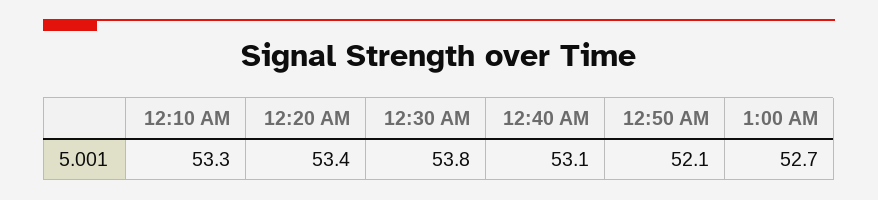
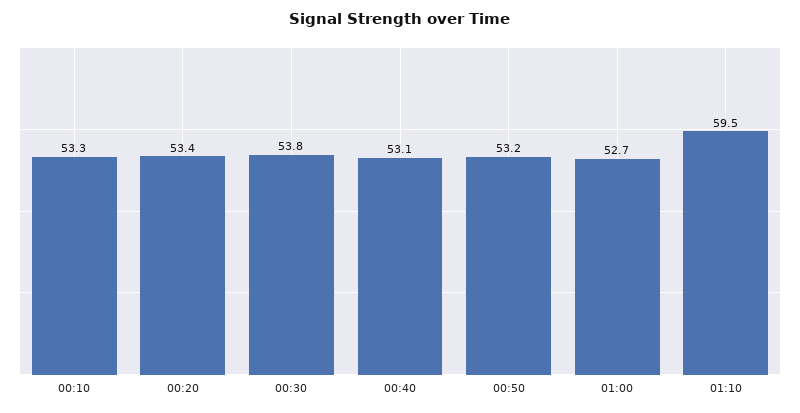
12:50 AM: 52.1 -> 53.2
01:10: none -> 59.5

